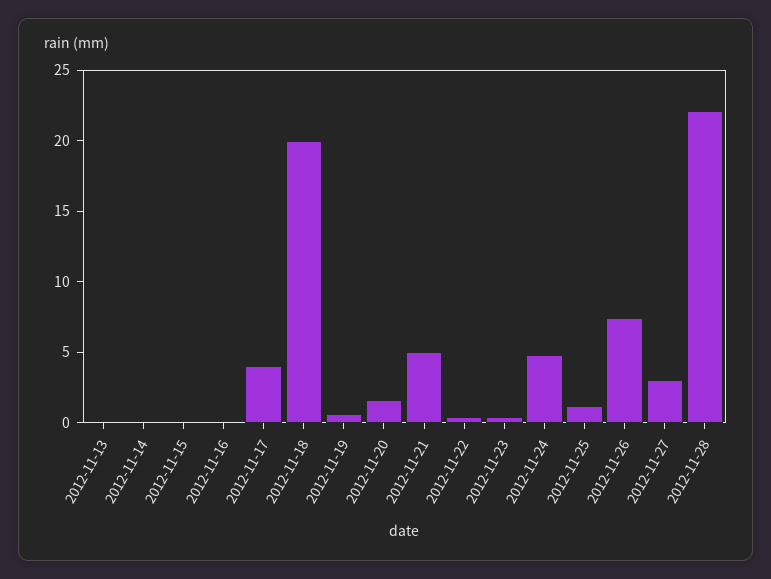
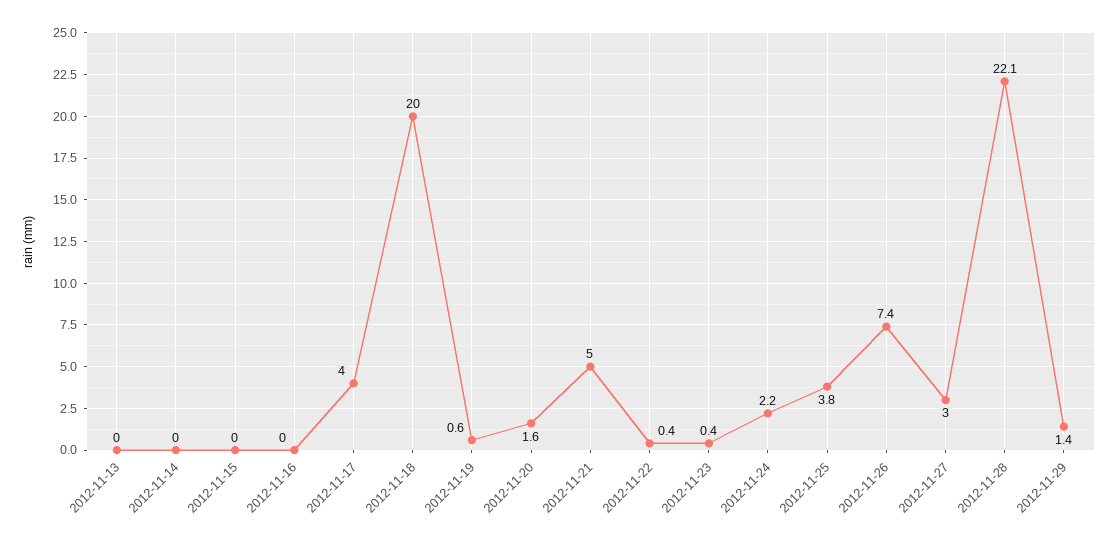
2012-11-24: 5 -> 2.2
2012-11-25: 1 -> 3.8
2012-11-29: none -> 1.4

